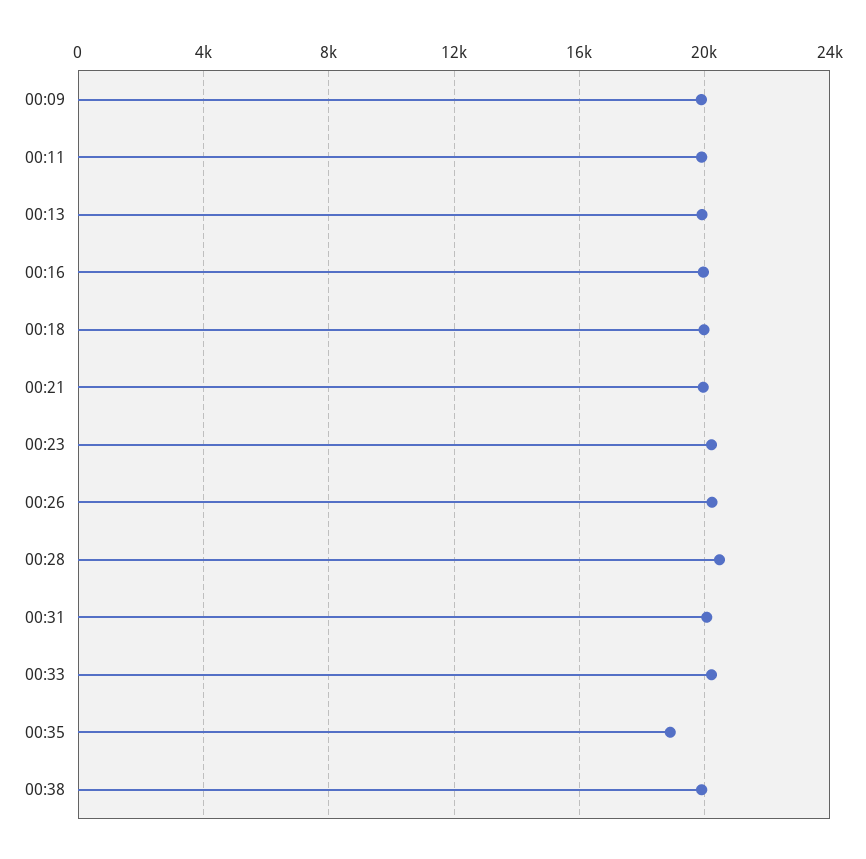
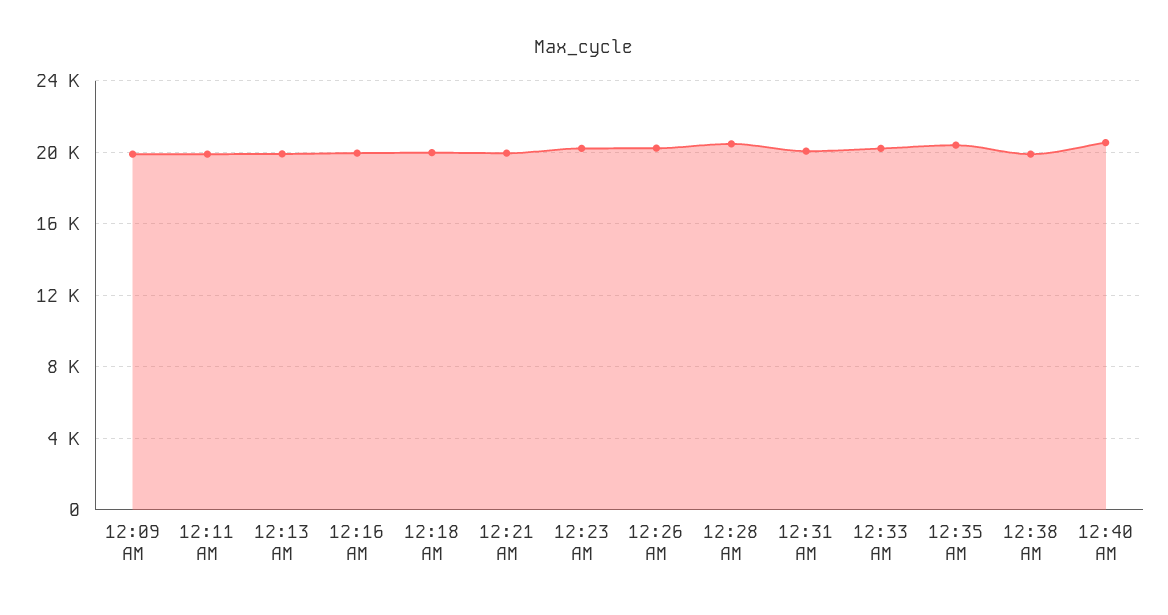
00:35: 19000 -> 20500
12:40 AM: none -> 20500

